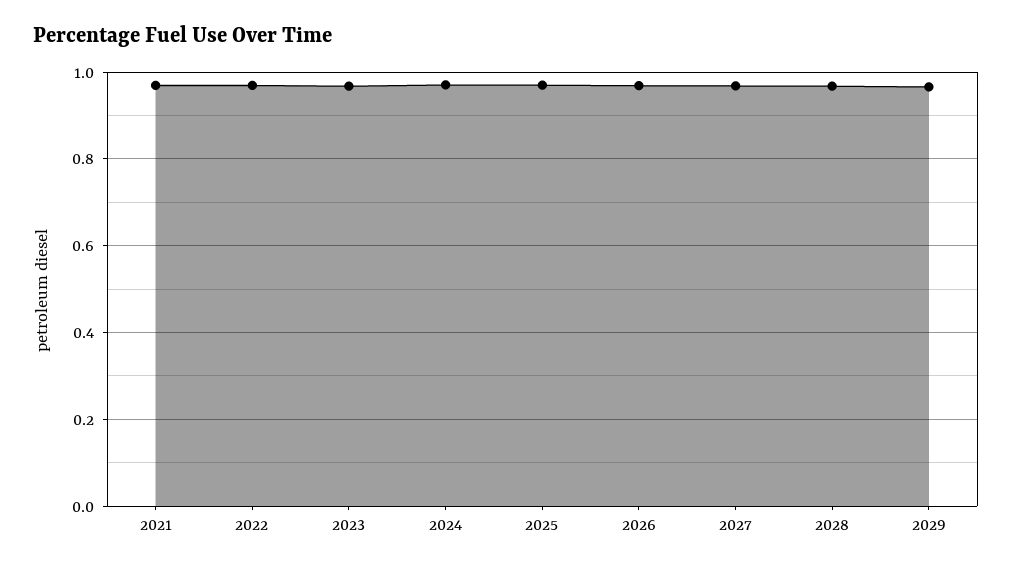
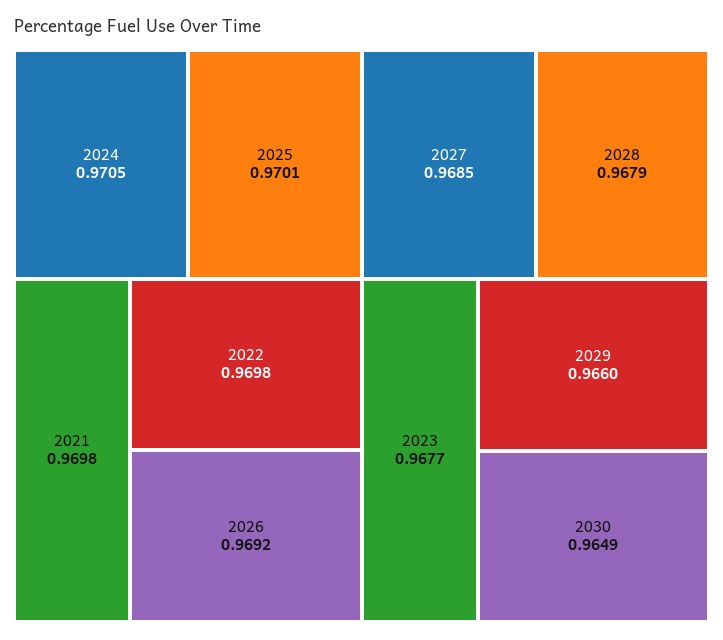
2030: none -> 0.9649

